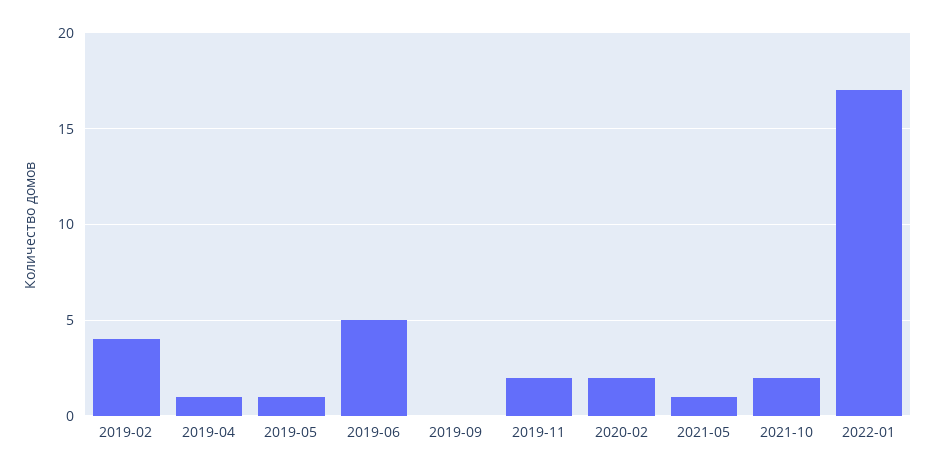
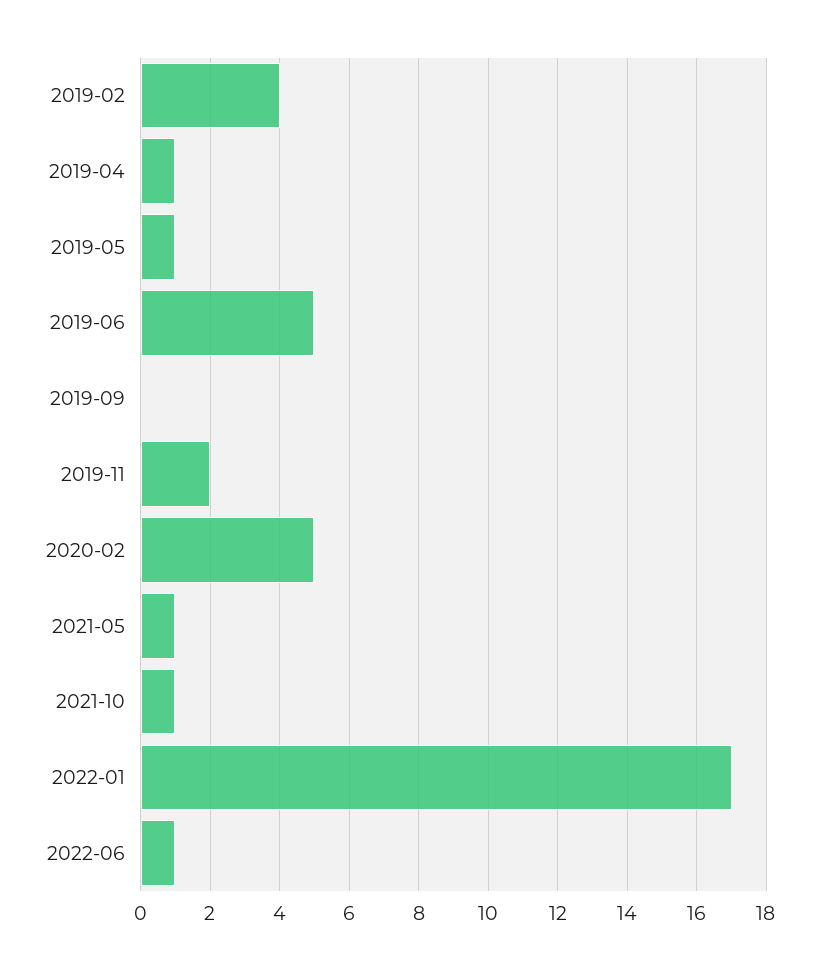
2020-02: 2 -> 5
2021-10: 2 -> 1
2022-06: none -> 1

